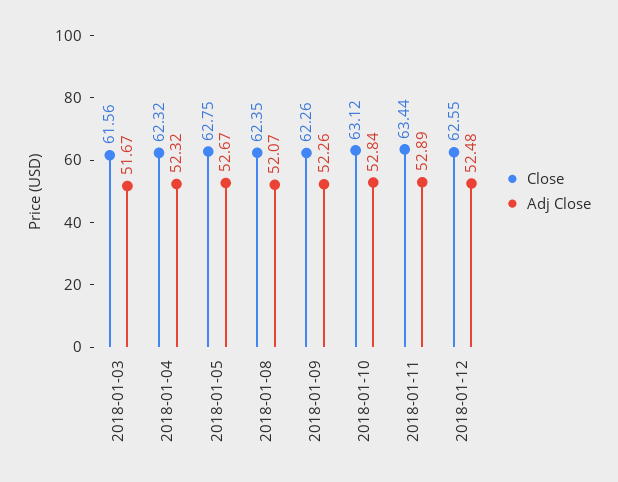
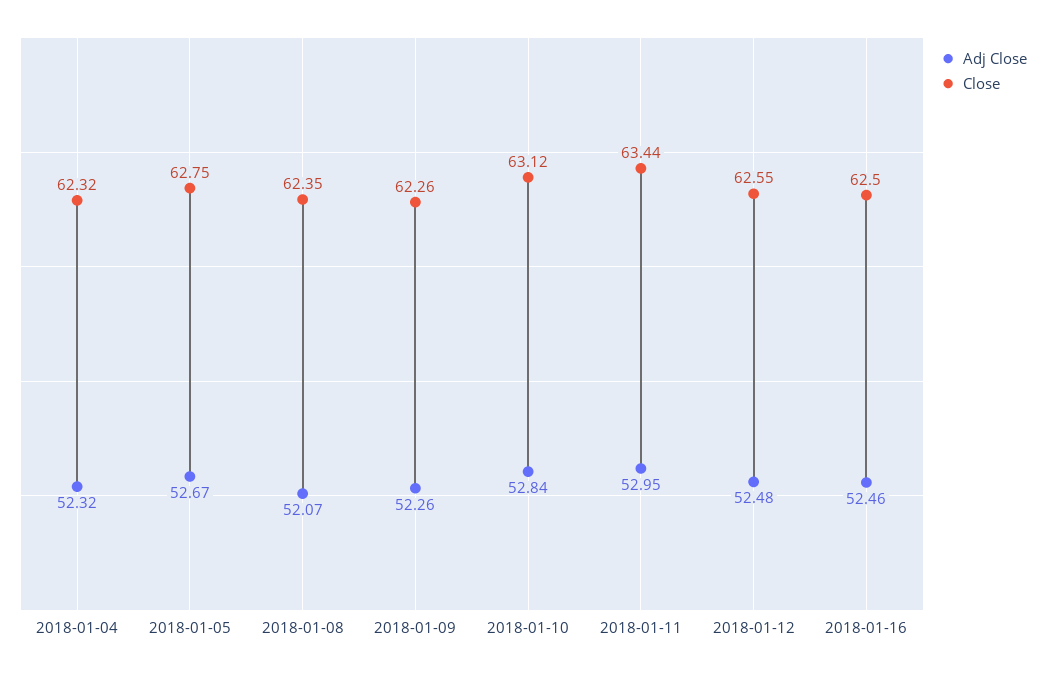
Close, 2018-01-03: 61.56 -> none
Adj Close, 2018-01-03: 51.67 -> none
Adj Close, 2018-01-11: 52.89 -> 52.95
Adj Close, 2018-01-16: none -> 52.46
Close, 2018-01-16: none -> 62.5

